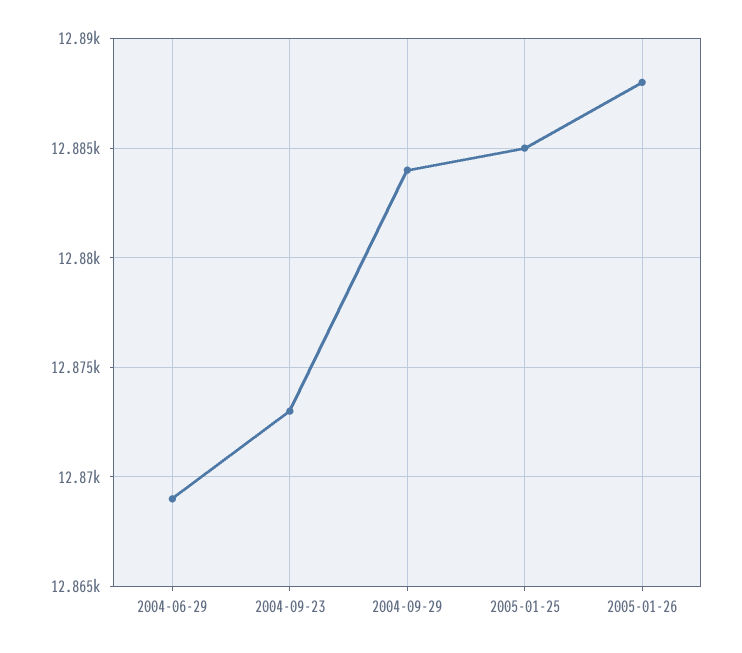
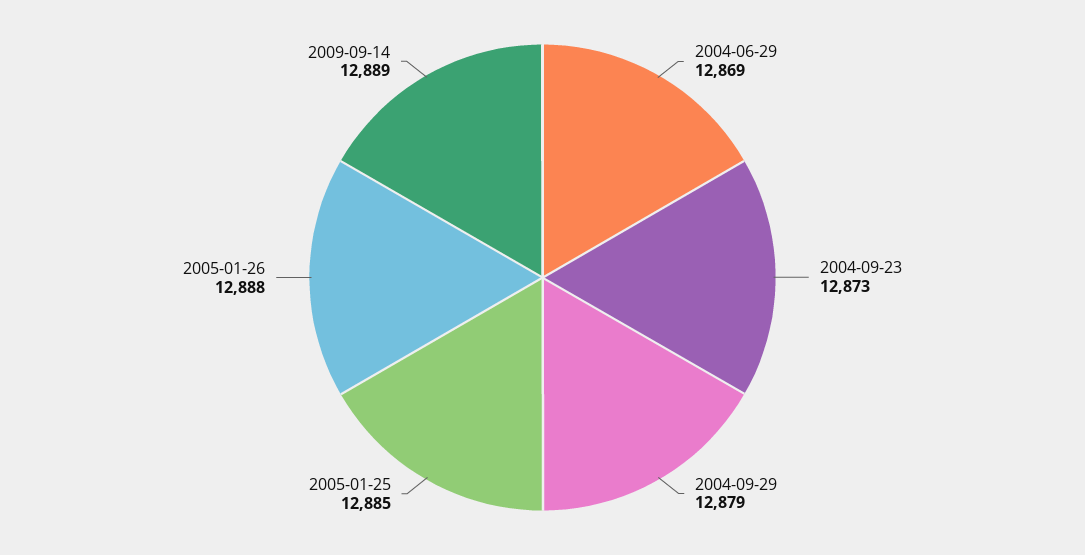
2004-09-29: 12884 -> 12879
2009-09-14: none -> 12889

